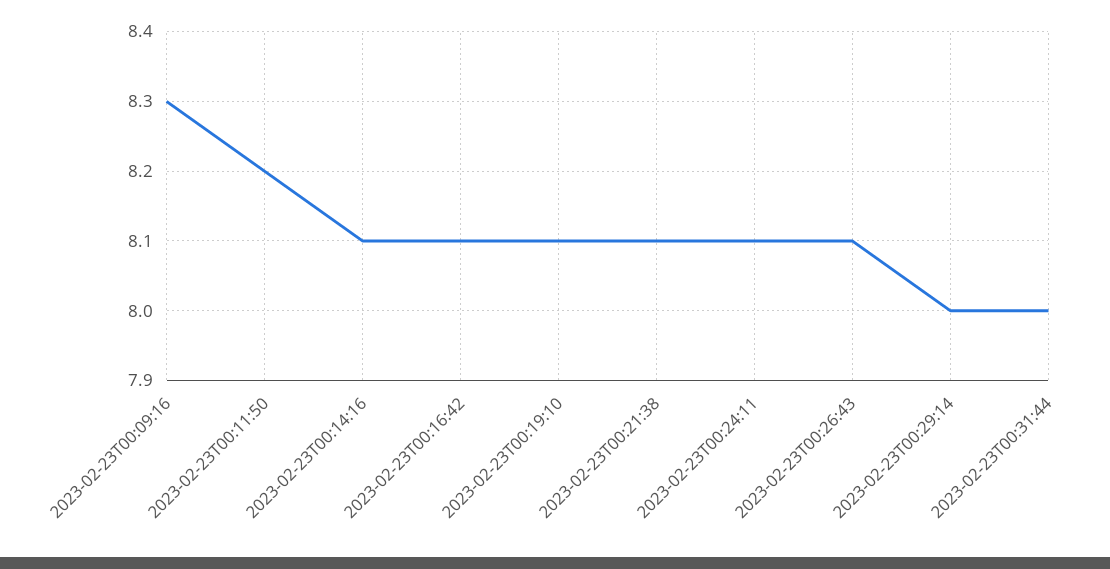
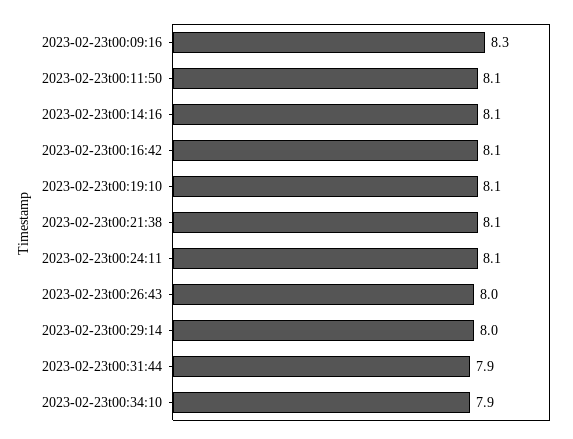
2023-02-23T00:11:50: 8.2 -> 8.1
2023-02-23T00:26:43: 8.1 -> 8
2023-02-23T00:31:44: 8 -> 7.9
2023-02-23t00:34:10: none -> 7.9

